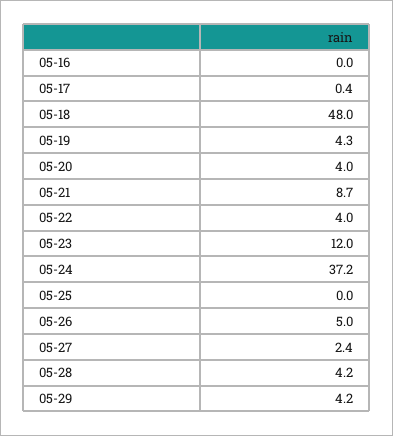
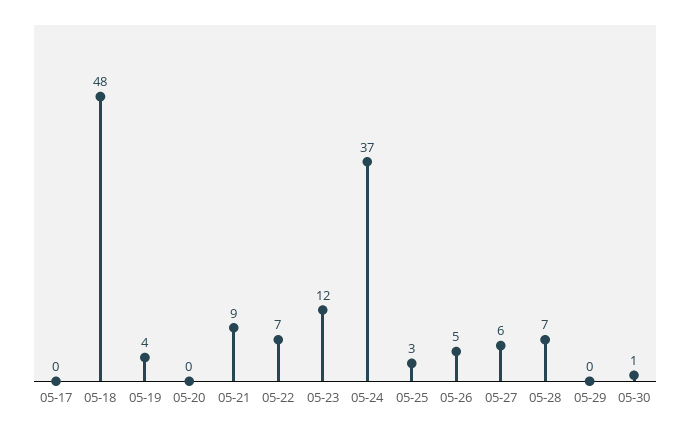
05-16: 0 -> none
05-20: 4 -> 0
05-22: 4 -> 7
05-25: 0 -> 3
05-27: 2.4 -> 6
05-28: 4.2 -> 7
05-29: 4.2 -> 0
05-30: none -> 1

